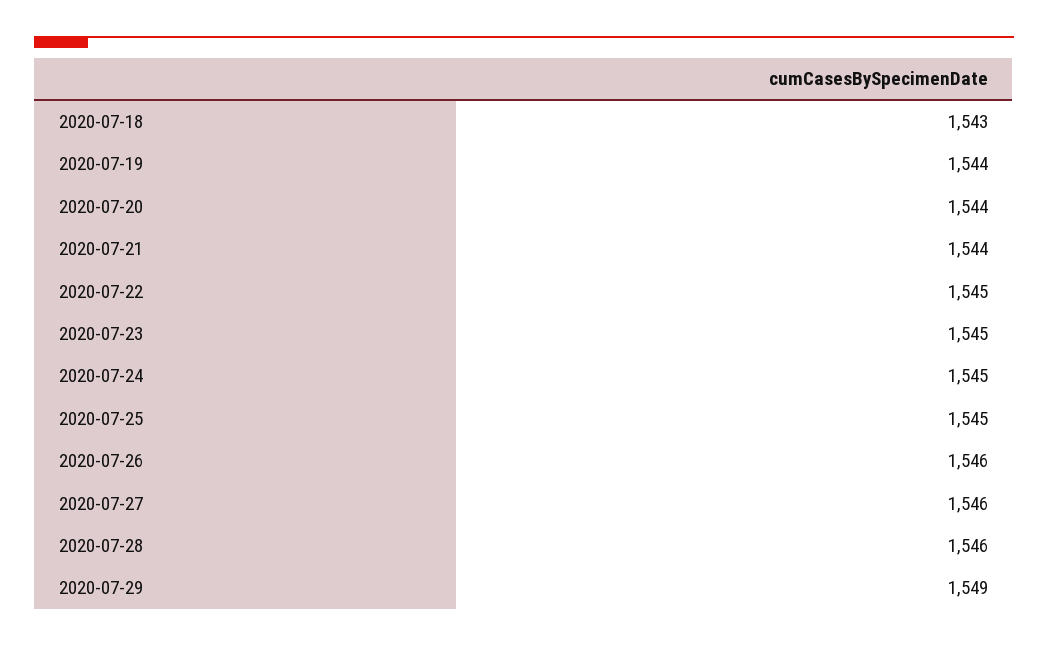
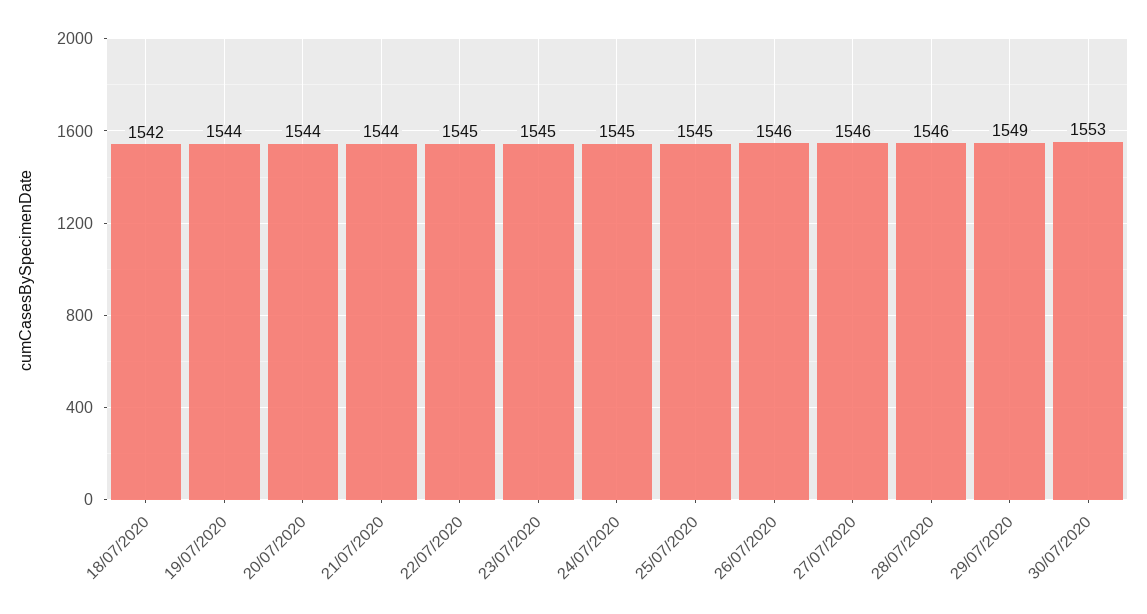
2020-07-18: 1543 -> 1542
30/07/2020: none -> 1553

